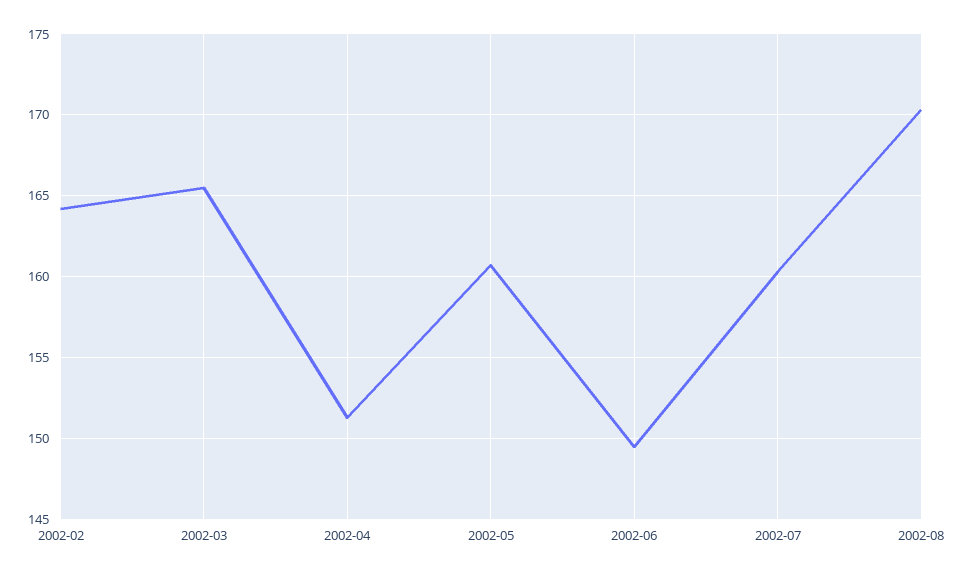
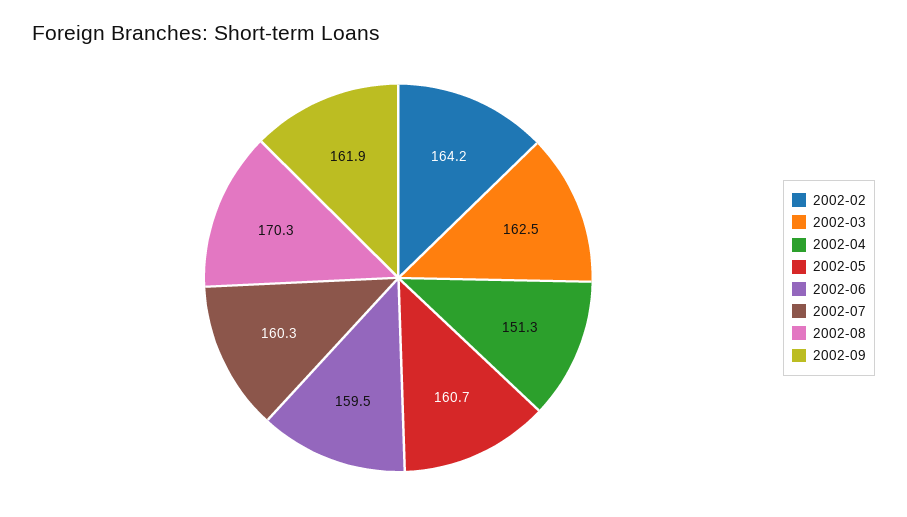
2002-03: 165.5 -> 162.5
2002-06: 149.5 -> 159.5
2002-09: none -> 161.9

